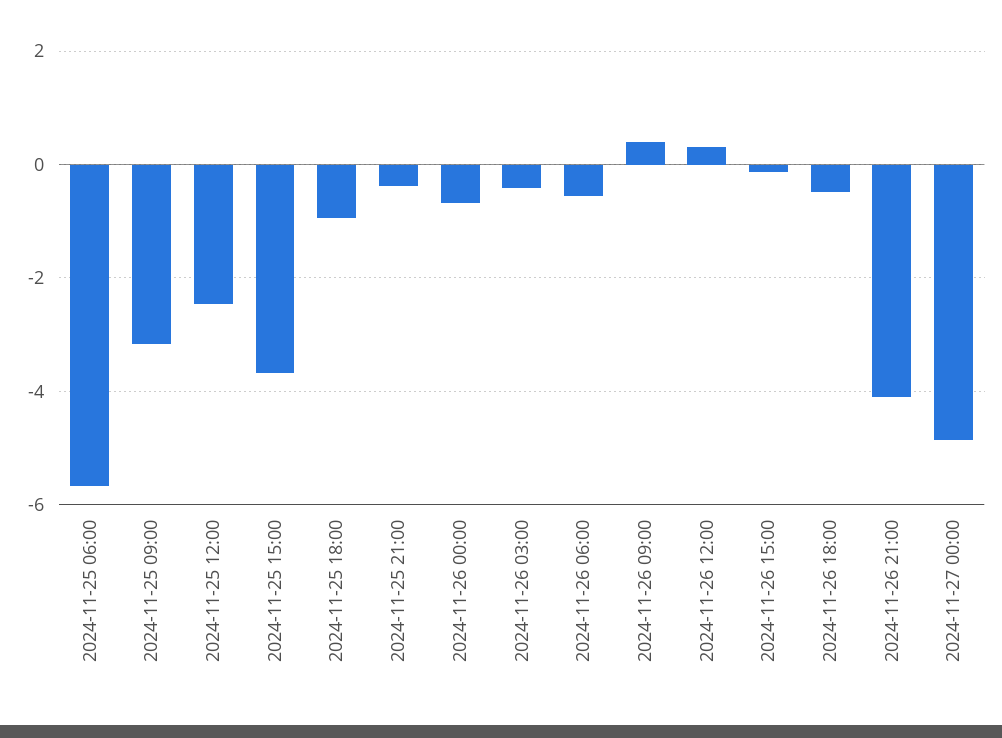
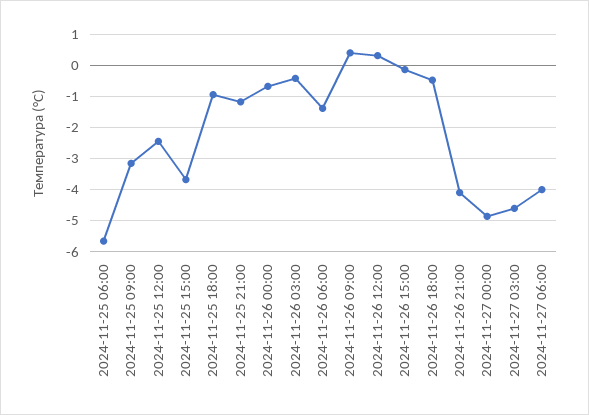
2024-11-25 21:00: -0.4 -> -1.2
2024-11-26 06:00: -0.6 -> -1.4
2024-11-27 03:00: none -> -4.6
2024-11-27 06:00: none -> -4

